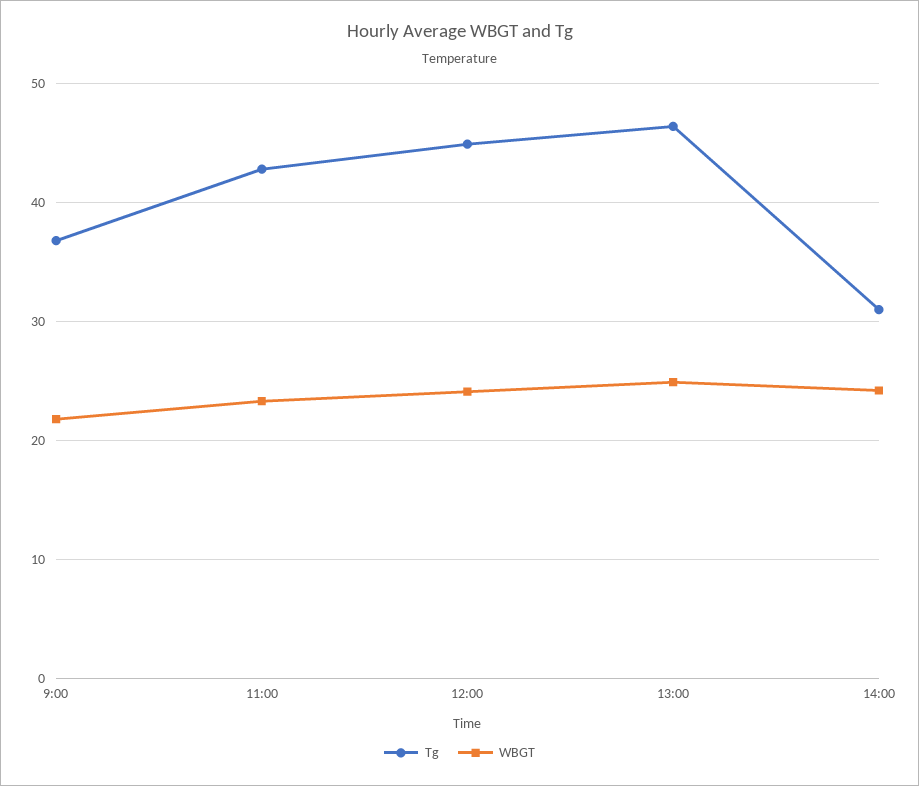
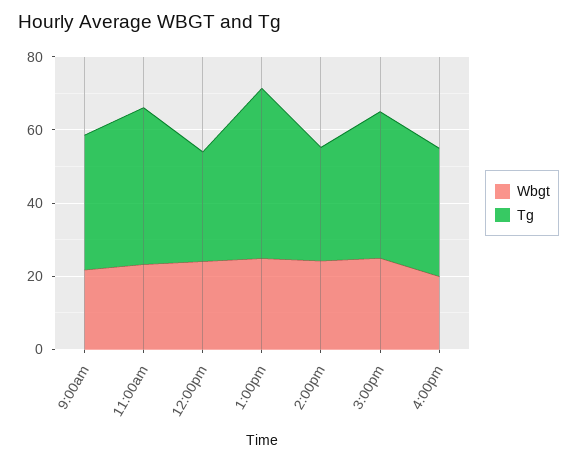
Tg, 12:00: 45 -> 30
WBGT, 3:00pm: none -> 25
Tg, 3:00pm: none -> 40
WBGT, 4:00pm: none -> 20
Tg, 4:00pm: none -> 35

